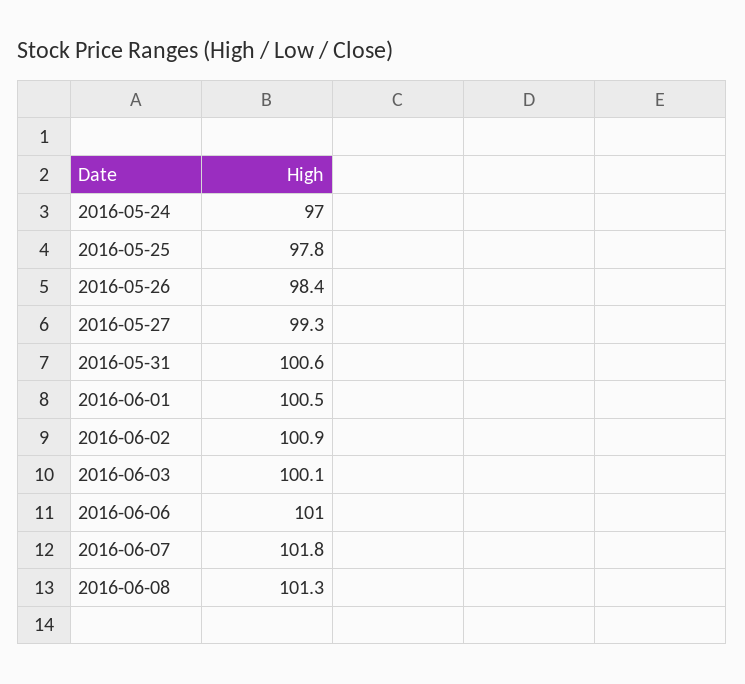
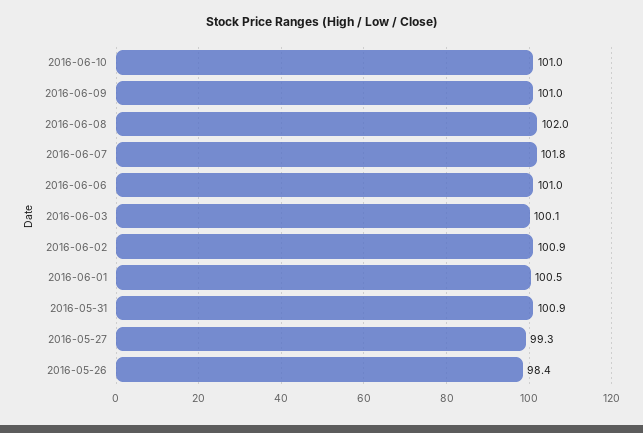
2016-05-24: 97 -> none
2016-05-25: 97.8 -> none
2016-05-31: 100.6 -> 100.9
2016-06-08: 101.3 -> 102
2016-06-10: none -> 101
2016-06-09: none -> 101

